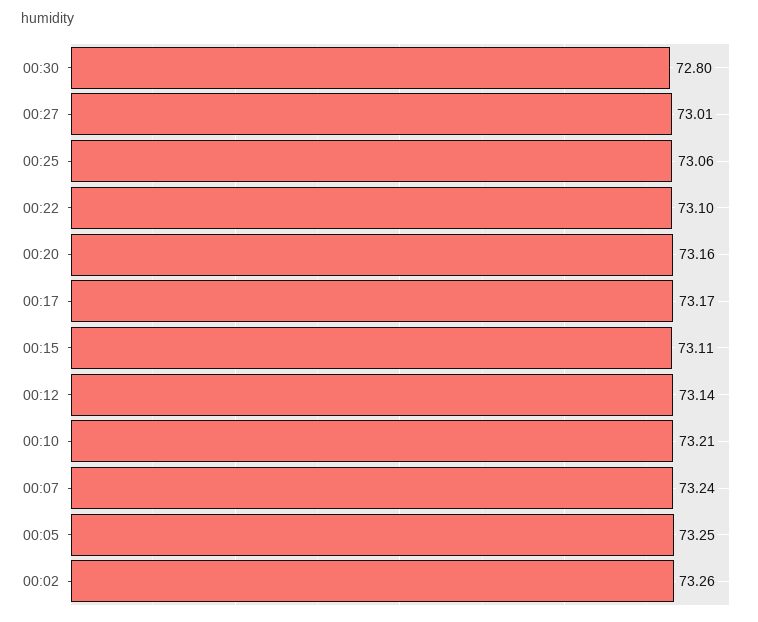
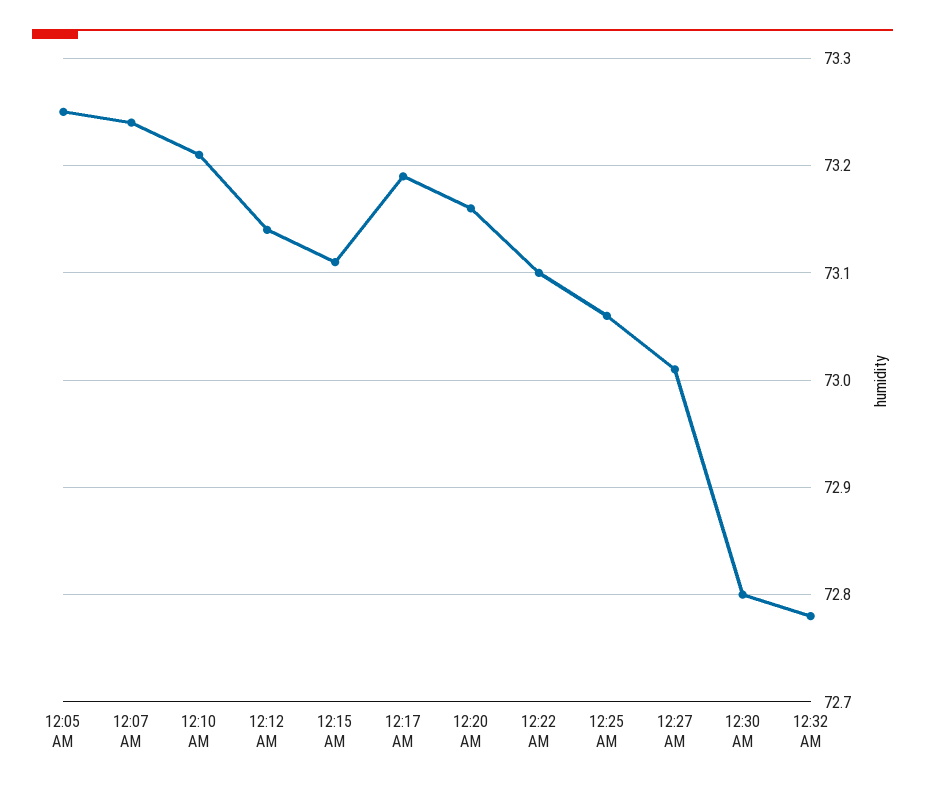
00:17: 73.17 -> 73.19
00:02: 73.26 -> none
12:32 AM: none -> 72.78

